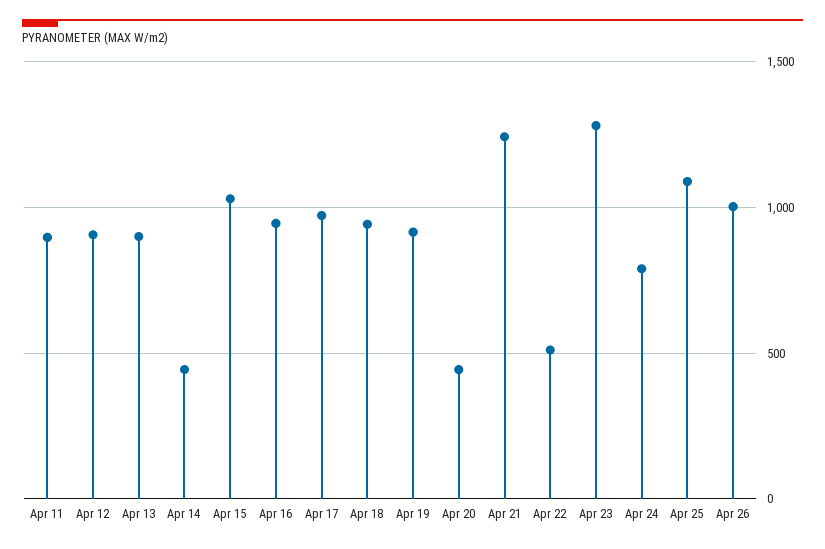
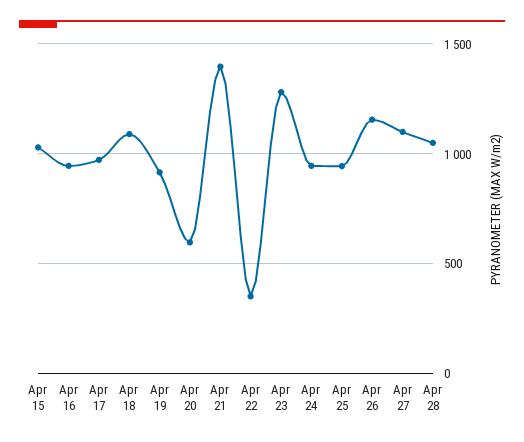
Apr 11: 900 -> none
Apr 12: 900 -> none
Apr 13: 900 -> none
Apr 14: 450 -> none
Apr 18: 950 -> 1100
Apr 20: 450 -> 600
Apr 21: 1250 -> 1400
Apr 22: 500 -> 350
Apr 24: 800 -> 950
Apr 25: 1100 -> 950
Apr 26: 1000 -> 1150
Apr 27: none -> 1100
Apr 28: none -> 1050

